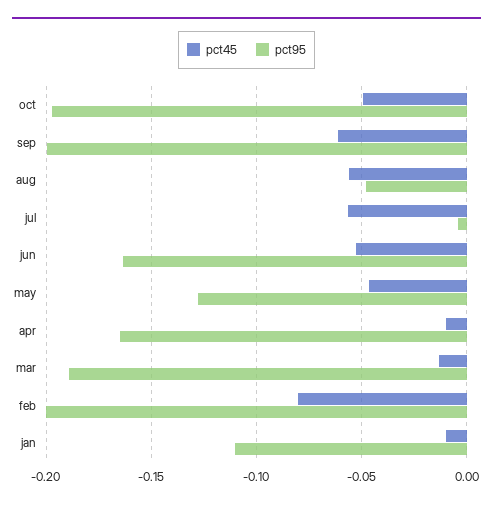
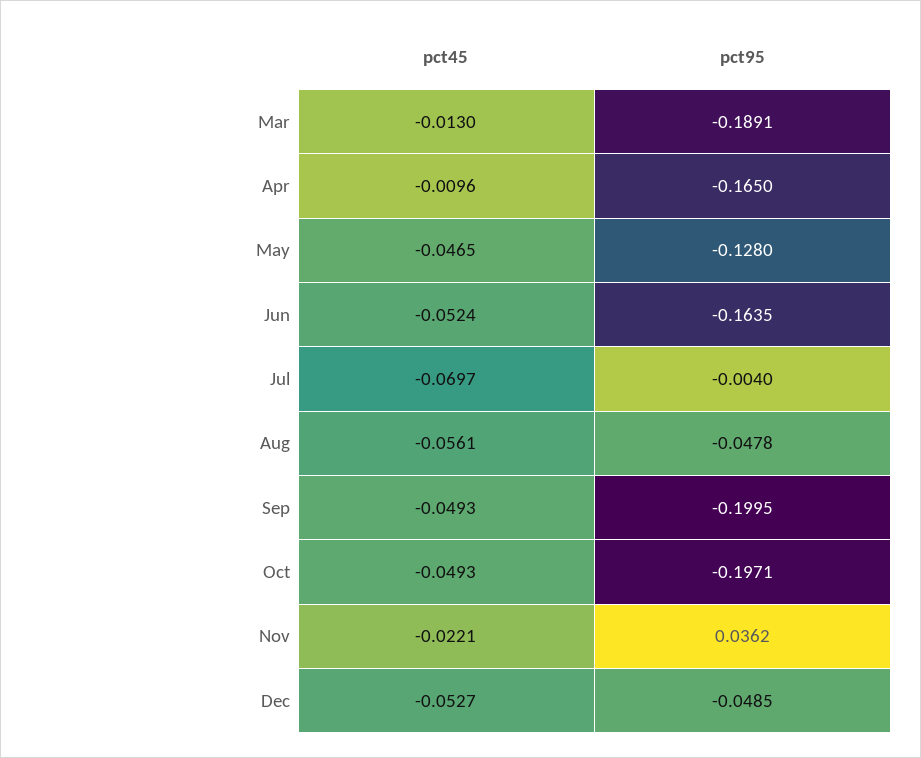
pct45, sep: -0.06 -> -0.0493
pct45, jul: -0.055 -> -0.0697
pct45, feb: -0.08 -> none
pct95, feb: -0.2 -> none
pct45, jan: -0.01 -> none
pct95, jan: -0.11 -> none
pct45, Nov: none -> -0.0221
pct95, Nov: none -> 0.0362
pct45, Dec: none -> -0.0527
pct95, Dec: none -> -0.0485

